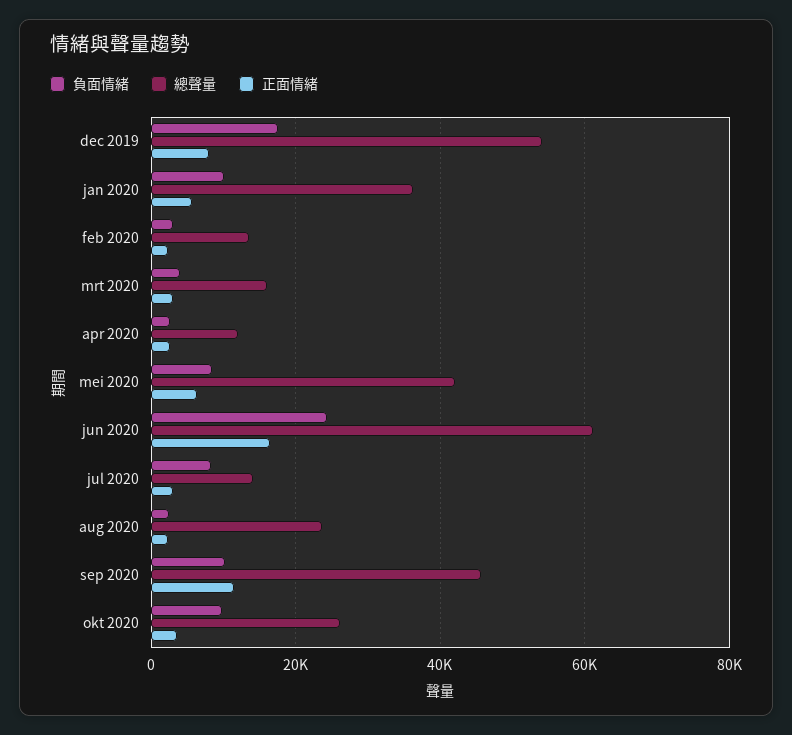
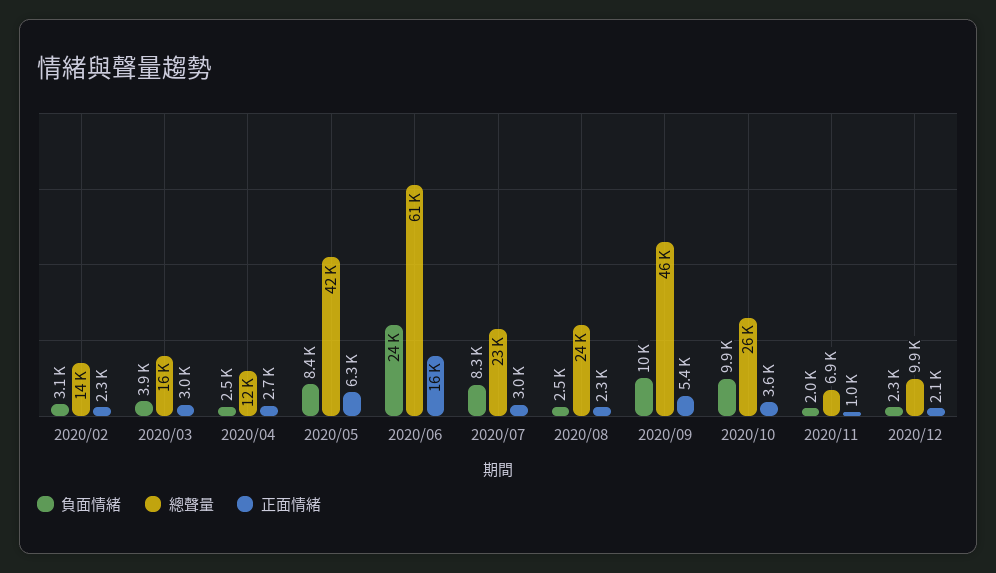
負面情緒, dec 2019: 18000 -> none
總聲量, dec 2019: 54000 -> none
正面情緒, dec 2019: 8000 -> none
負面情緒, jan 2020: 10000 -> none
總聲量, jan 2020: 36000 -> none
正面情緒, jan 2020: 6000 -> none
總聲量, jul 2020: 14000 -> 23000
正面情緒, sep 2020: 12000 -> 5400
負面情緒, 2020/11: none -> 2000
總聲量, 2020/11: none -> 6900
正面情緒, 2020/11: none -> 1000
負面情緒, 2020/12: none -> 2300
總聲量, 2020/12: none -> 9900
正面情緒, 2020/12: none -> 2100

